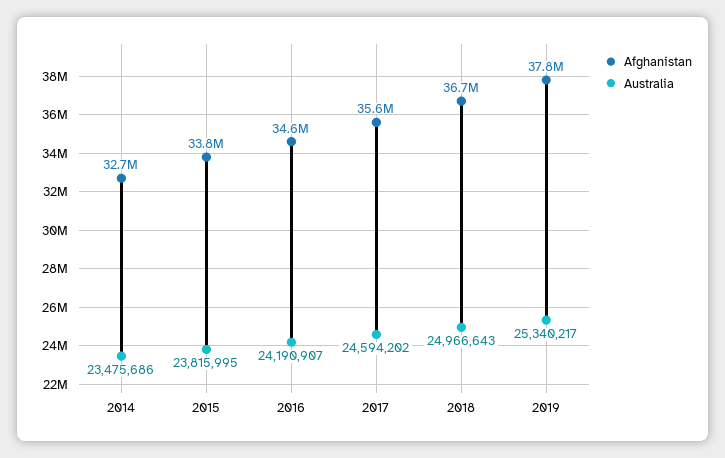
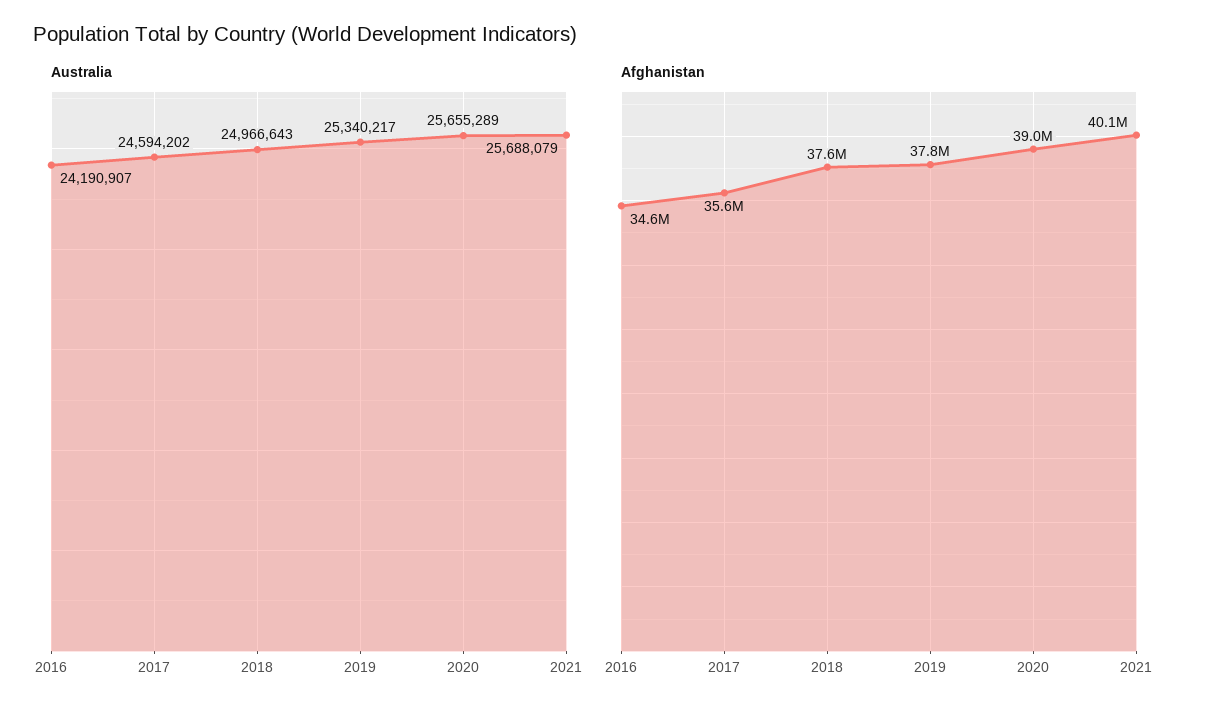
Afghanistan, 2014: 32700000 -> none
Australia, 2014: 23475686 -> none
Afghanistan, 2015: 33800000 -> none
Australia, 2015: 23815995 -> none
Afghanistan, 2018: 36700000 -> 37600000
Australia, 2020: none -> 25655289
Australia, 2021: none -> 25688079
Afghanistan, 2020: none -> 39000000
Afghanistan, 2021: none -> 40100000

